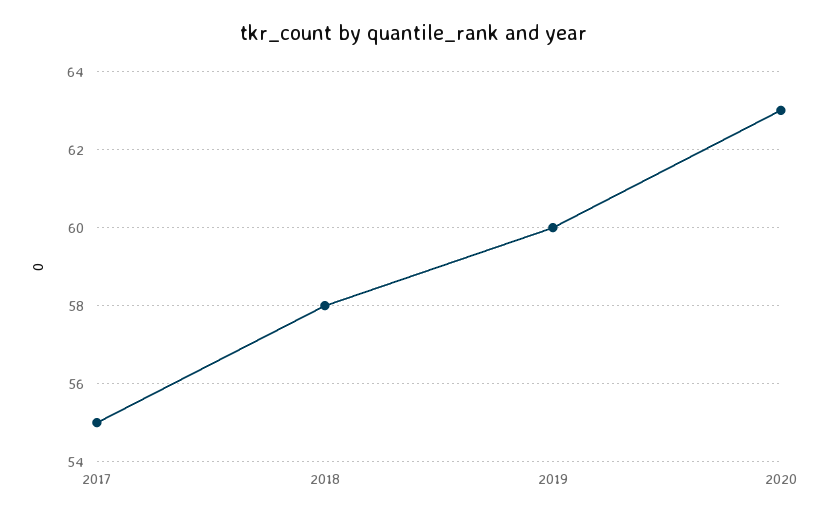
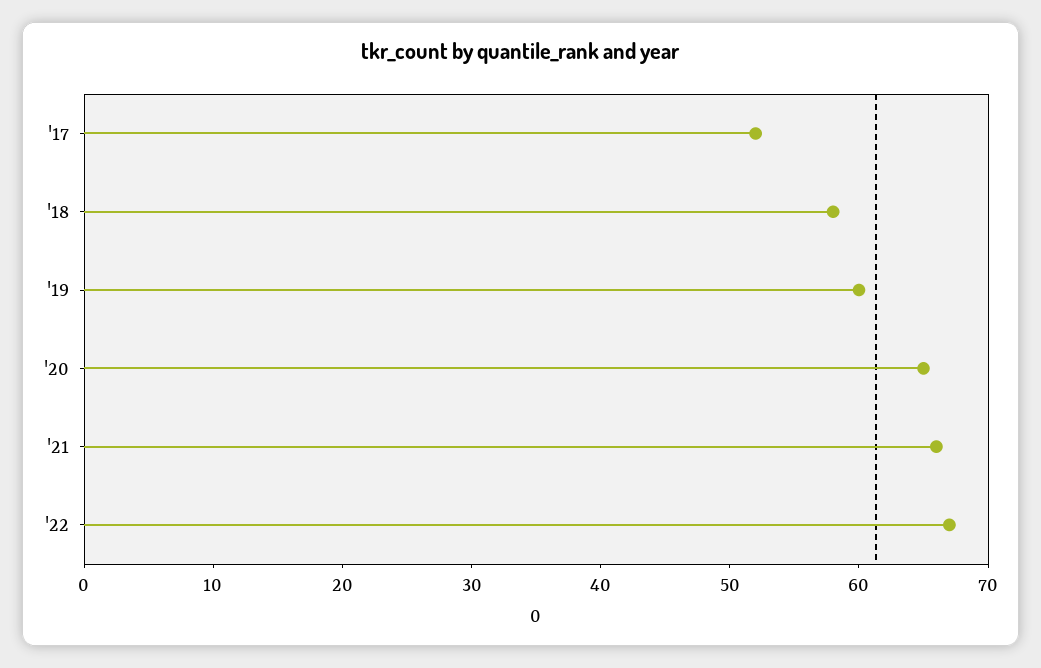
2017: 55 -> 52
2020: 63 -> 65
'21: none -> 66
'22: none -> 67

